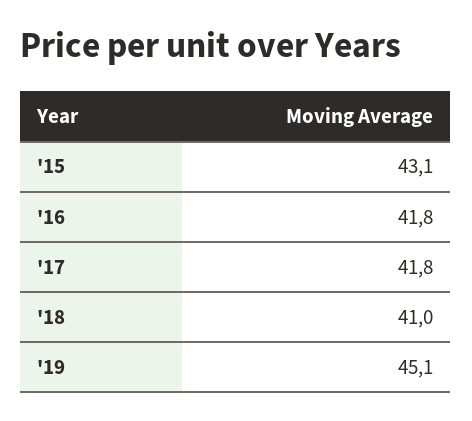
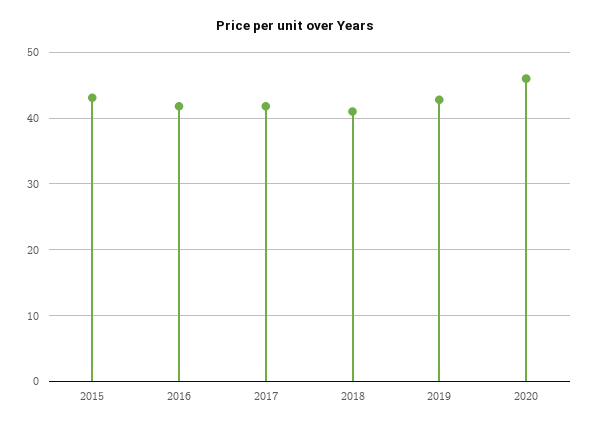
'19: 45.1 -> 43
2020: none -> 46

